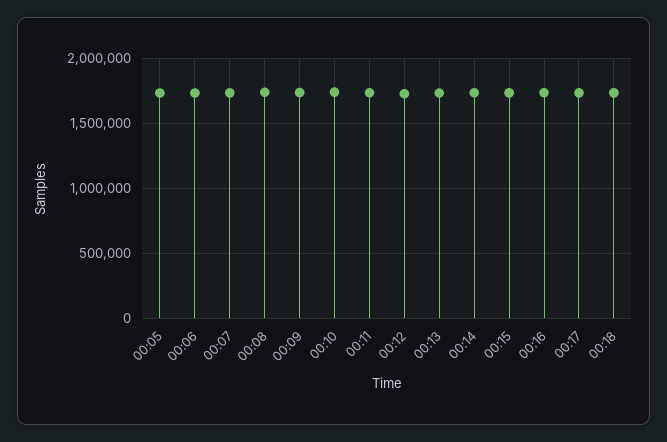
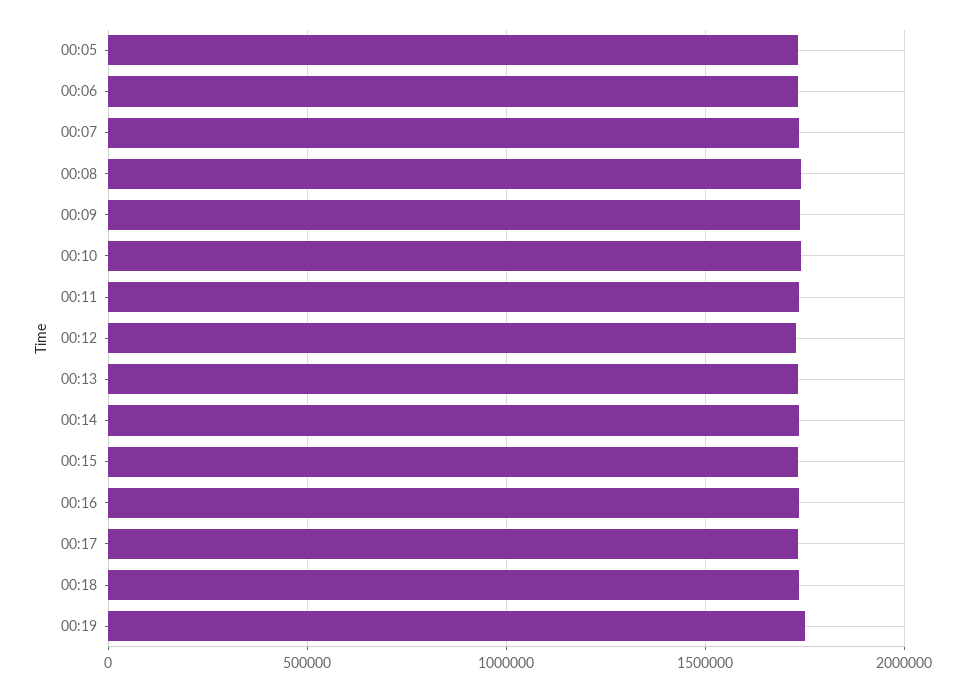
00:19: none -> 1750000

